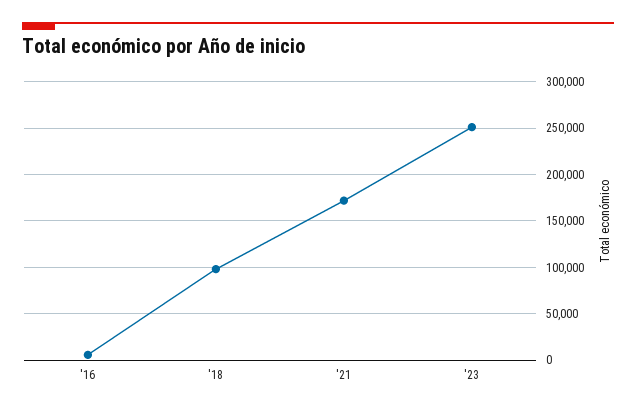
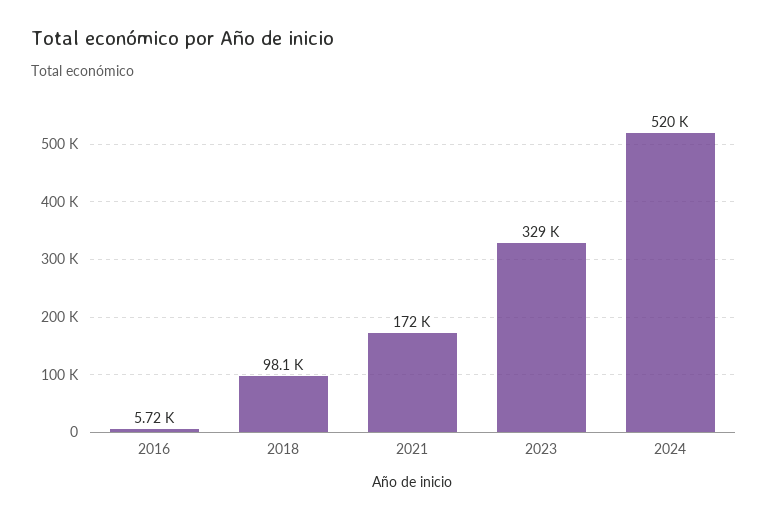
'23: 250000 -> 329000
2024: none -> 520000

